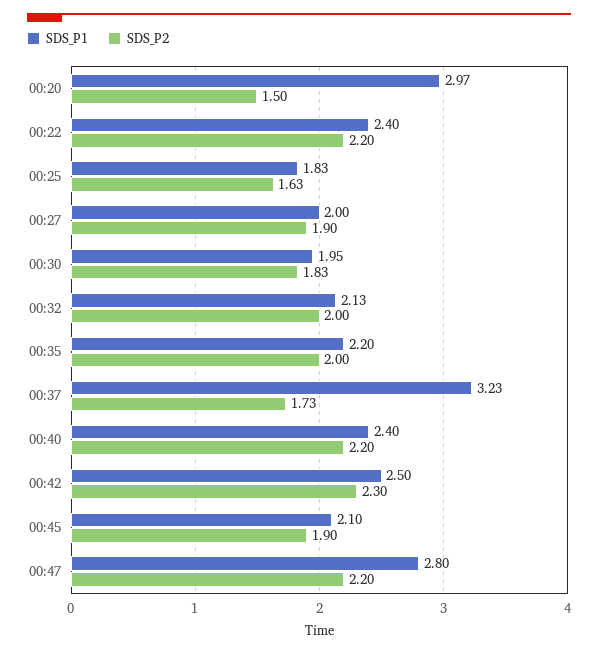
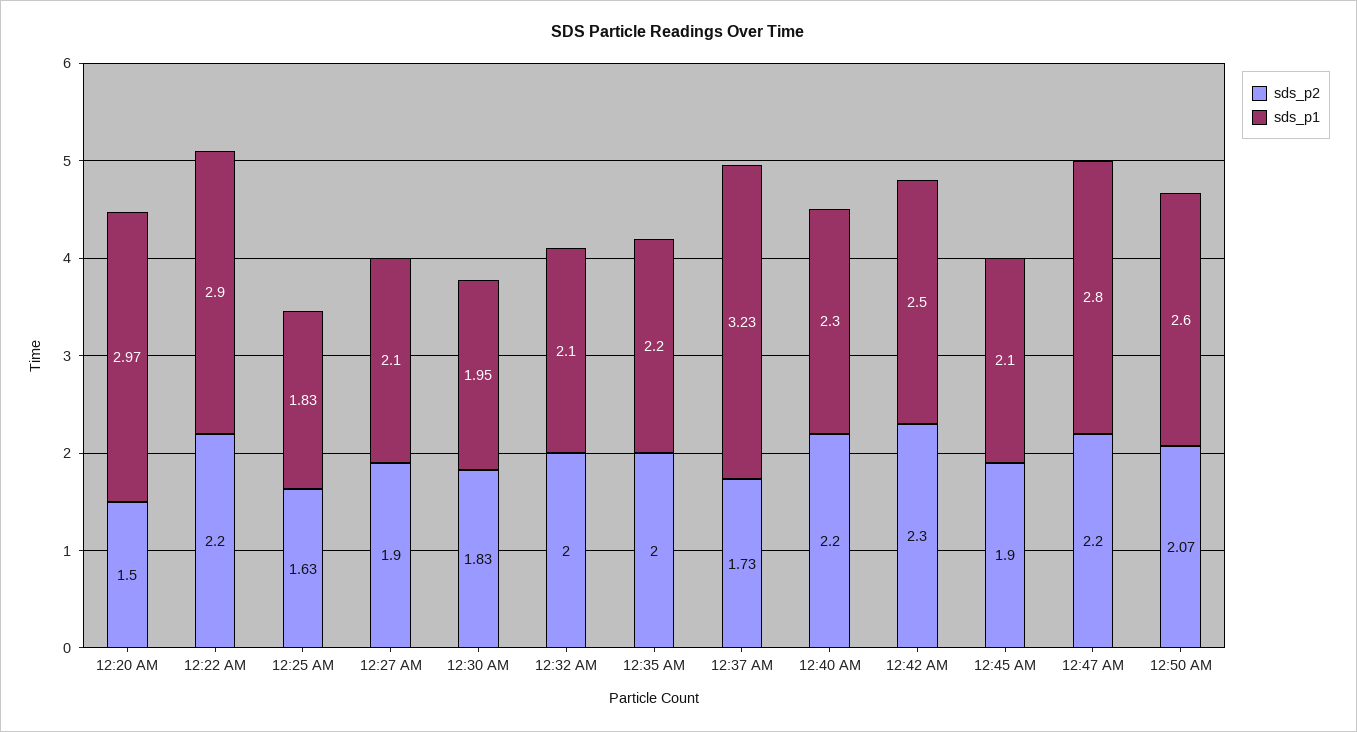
SDS_P1, 00:22: 2.4 -> 2.9
SDS_P1, 00:27: 2 -> 2.1
SDS_P1, 00:32: 2.13 -> 2.1
SDS_P1, 00:40: 2.4 -> 2.3
SDS_P2, 12:50 AM: none -> 2.07
SDS_P1, 12:50 AM: none -> 2.6

